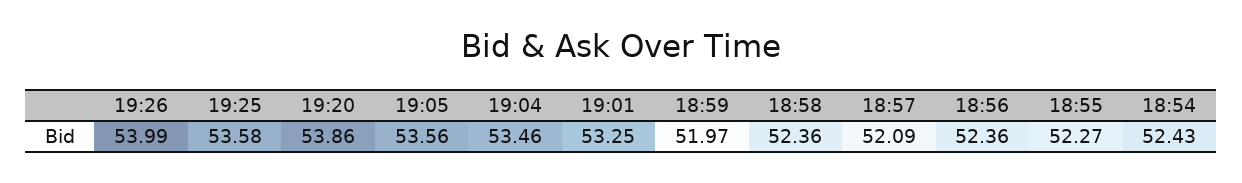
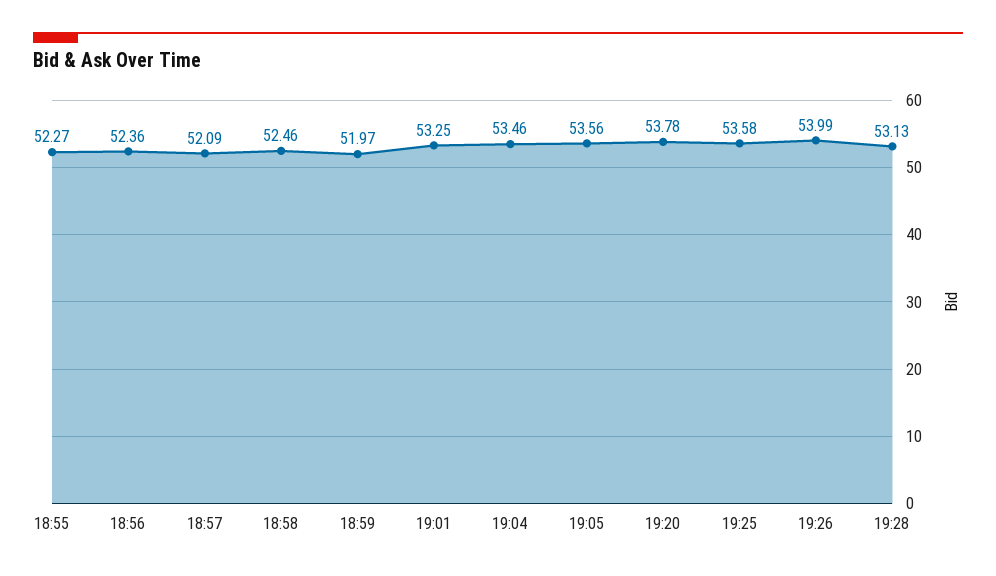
19:20: 53.86 -> 53.78
18:58: 52.36 -> 52.46
18:54: 52.43 -> none
19:28: none -> 53.13

